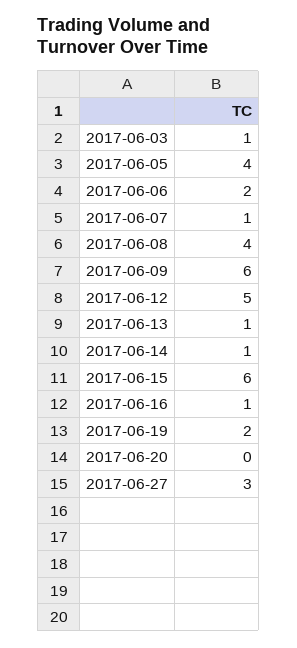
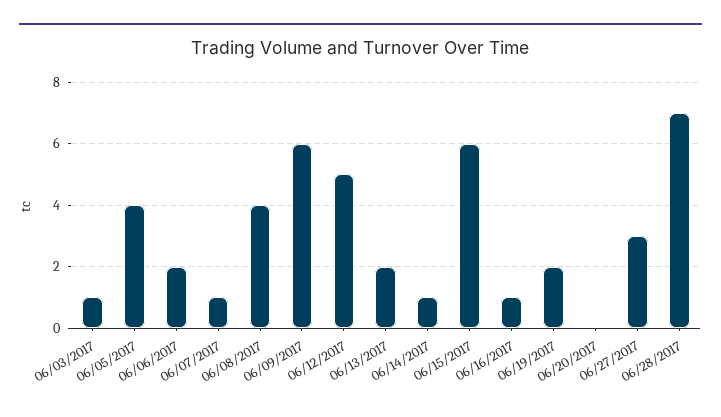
2017-06-13: 1 -> 2
06/28/2017: none -> 7

